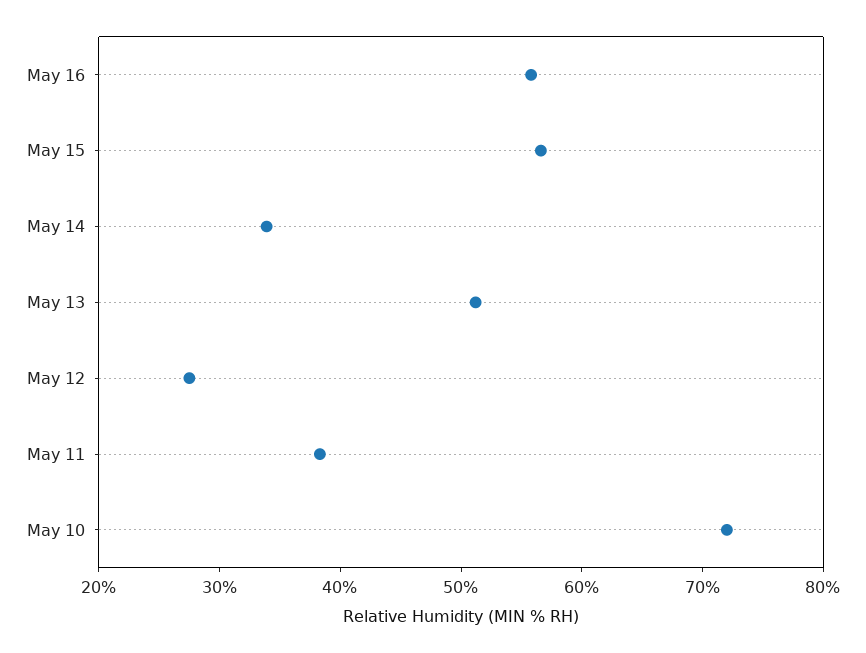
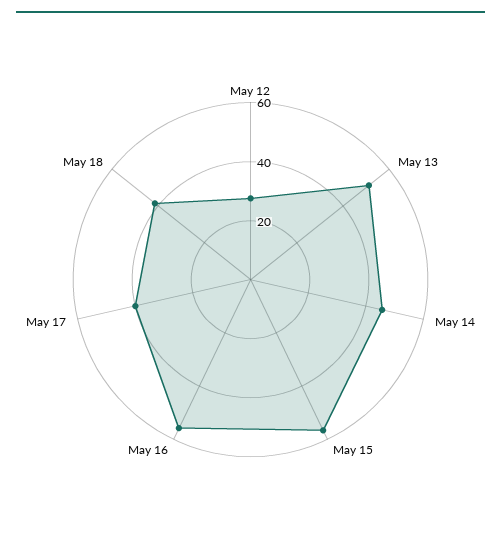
May 14: 34 -> 45
May 11: 38 -> none
May 10: 72 -> none
May 17: none -> 40
May 18: none -> 40

